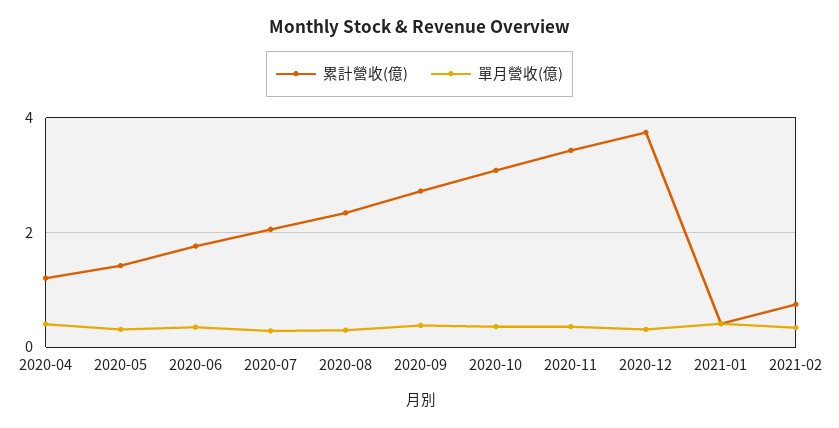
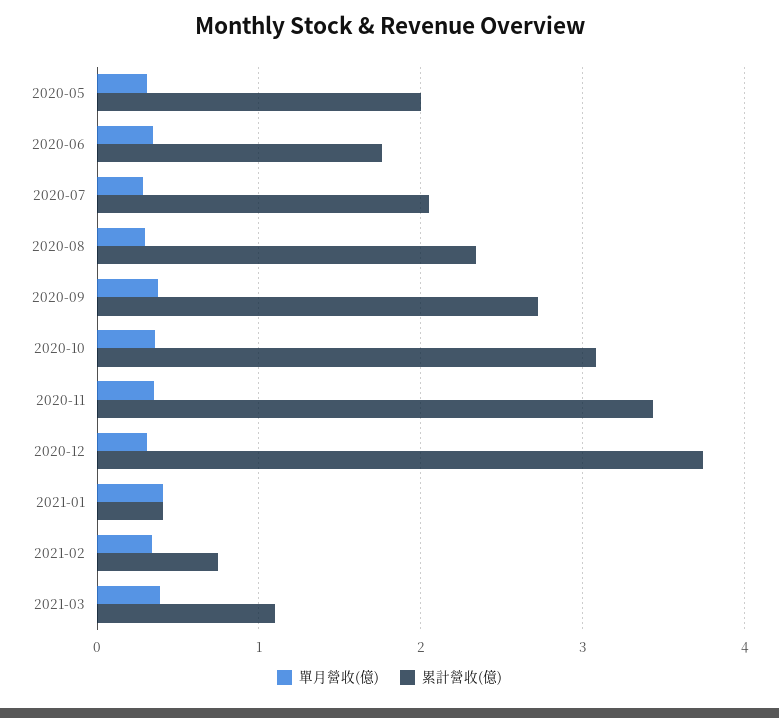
累計營收(億), 2020-04: 1.2 -> none
單月營收(億), 2020-04: 0.4 -> none
累計營收(億), 2020-05: 1.4 -> 2
單月營收(億), 2021-03: none -> 0.4
累計營收(億), 2021-03: none -> 1.1

